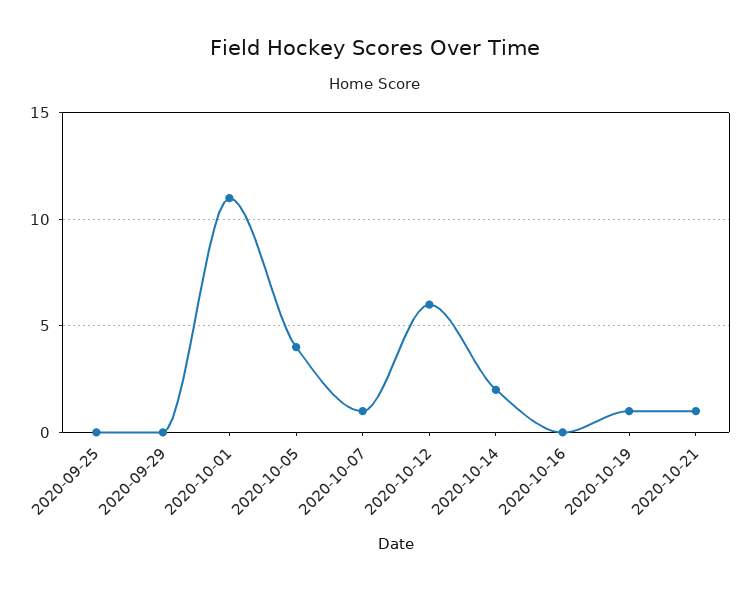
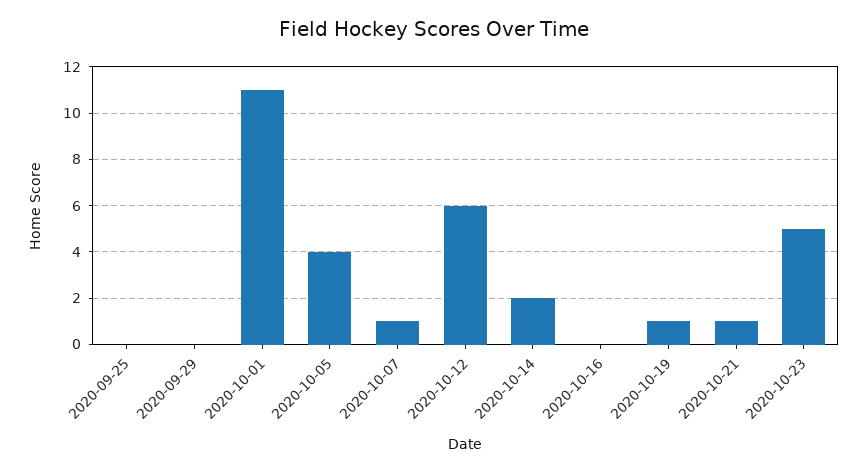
2020-10-23: none -> 5

